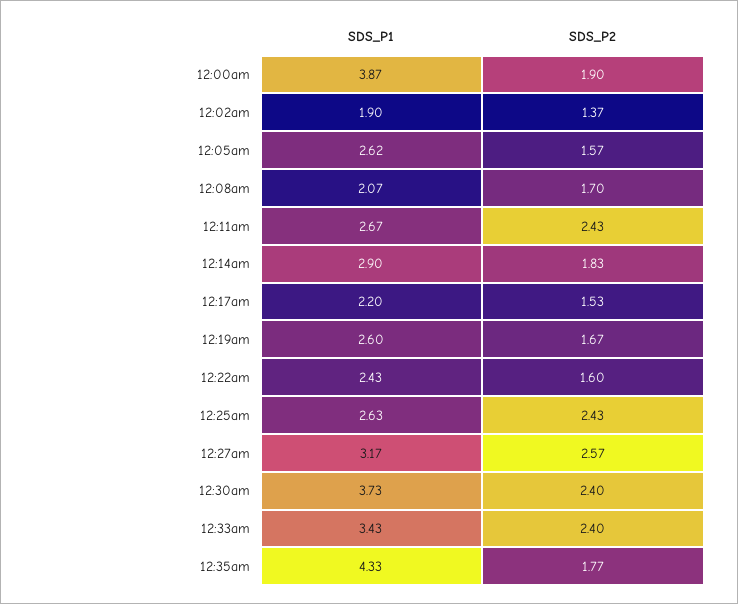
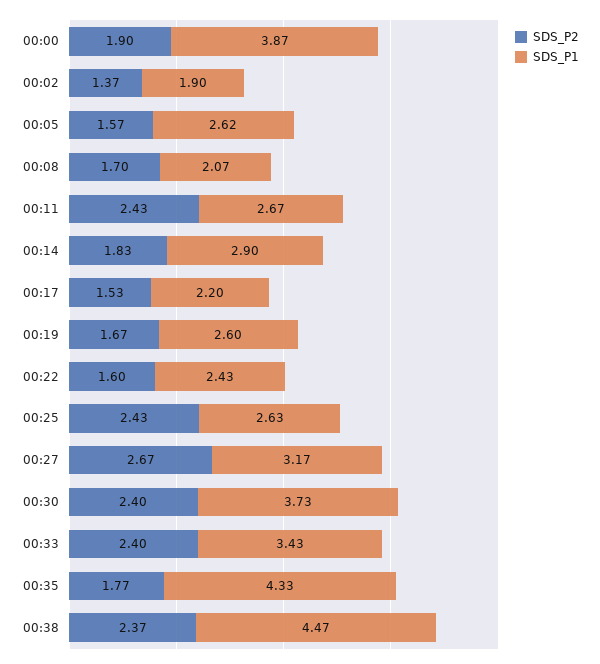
SDS_P2, 12:27am: 2.57 -> 2.67
SDS_P2, 00:38: none -> 2.37
SDS_P1, 00:38: none -> 4.47

